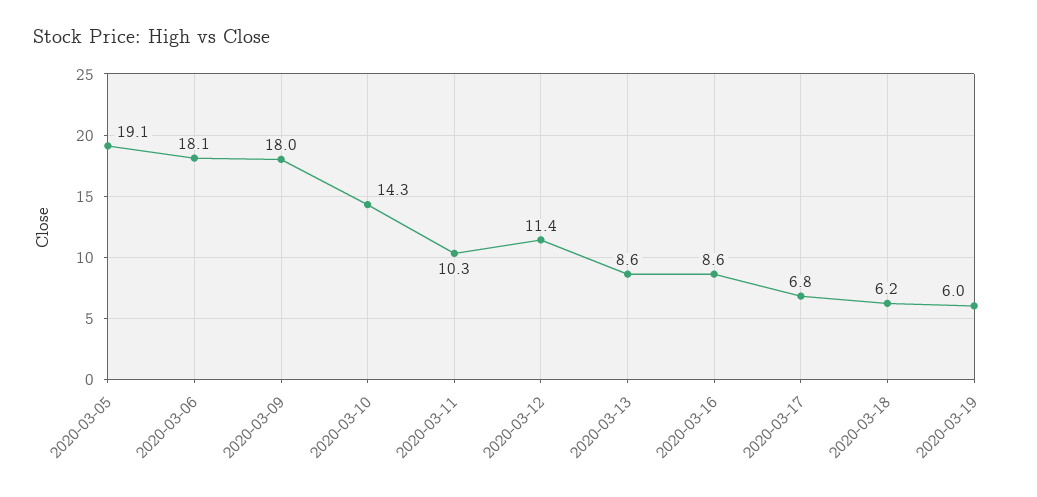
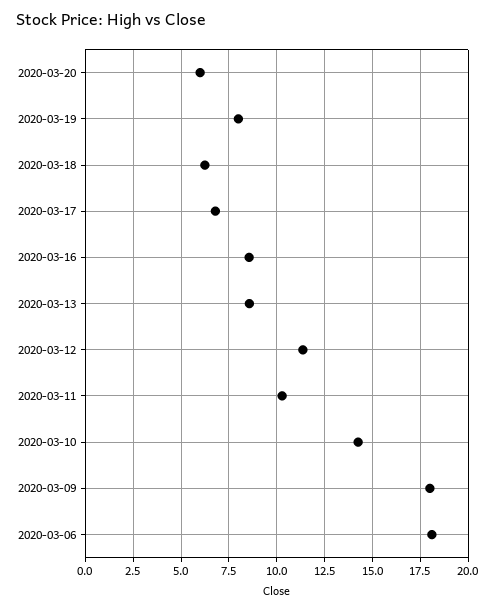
2020-03-05: 19.1 -> none
2020-03-19: 6 -> 8
2020-03-20: none -> 6

